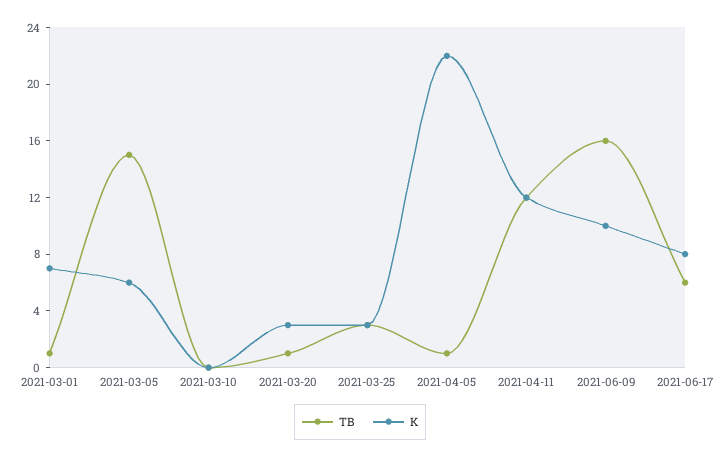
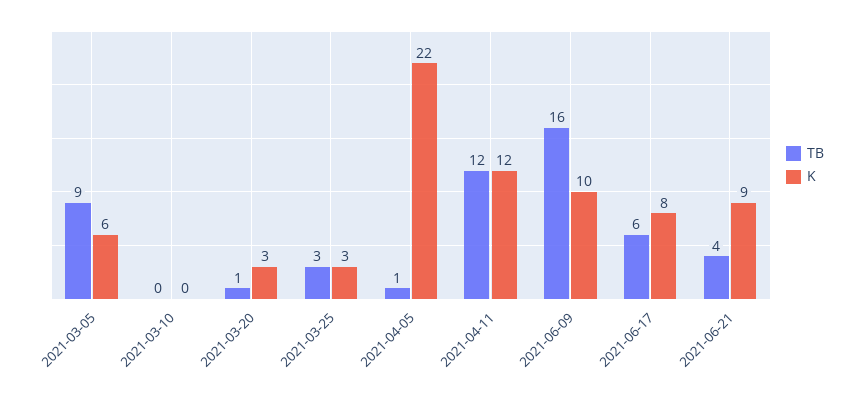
TB, 2021-03-01: 1 -> none
K, 2021-03-01: 7 -> none
TB, 2021-03-05: 15 -> 9
TB, 2021-06-21: none -> 4
K, 2021-06-21: none -> 9

